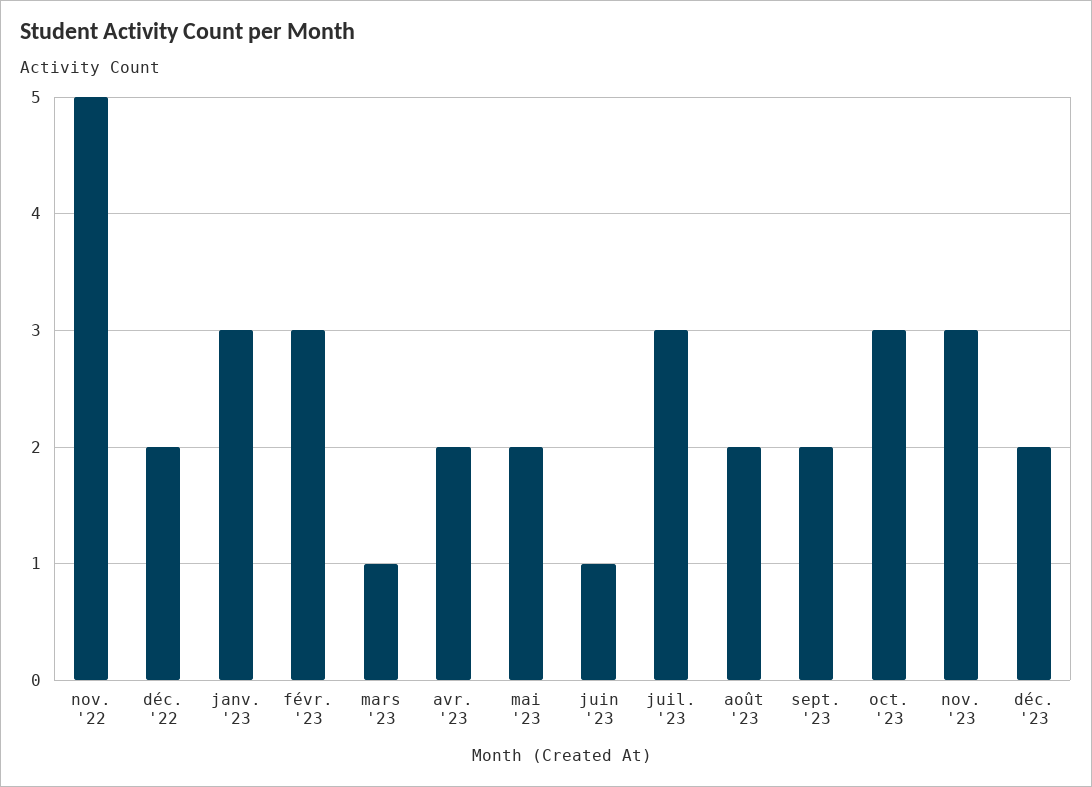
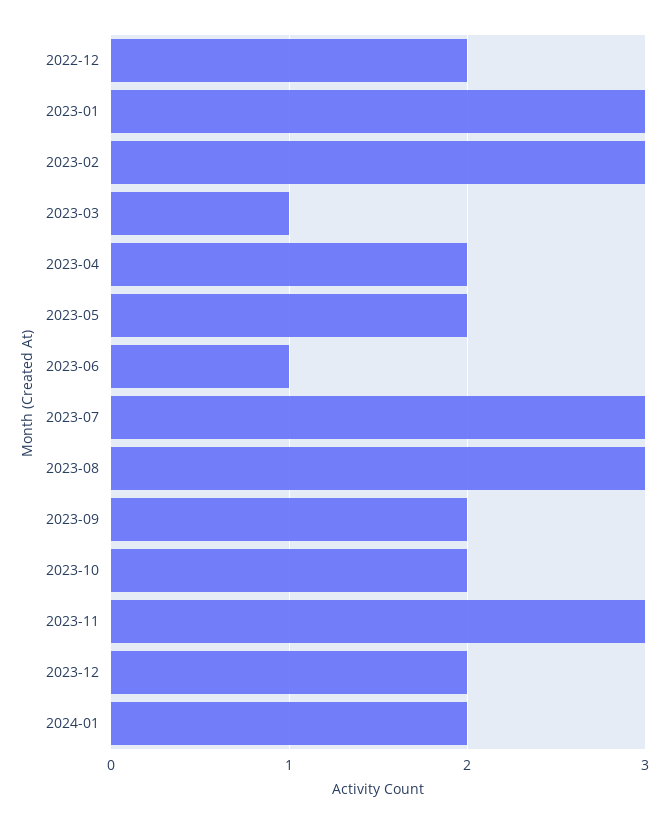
nov. '22: 5 -> none
août '23: 2 -> 3
oct. '23: 3 -> 2
2024-01: none -> 2

